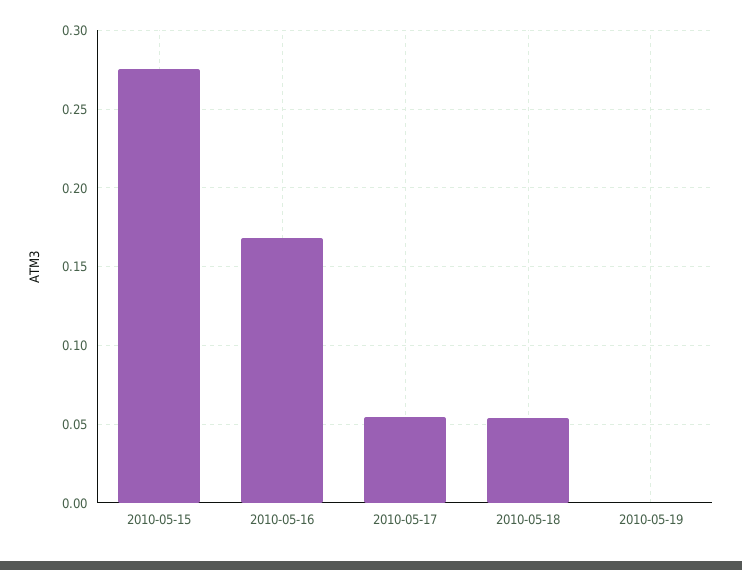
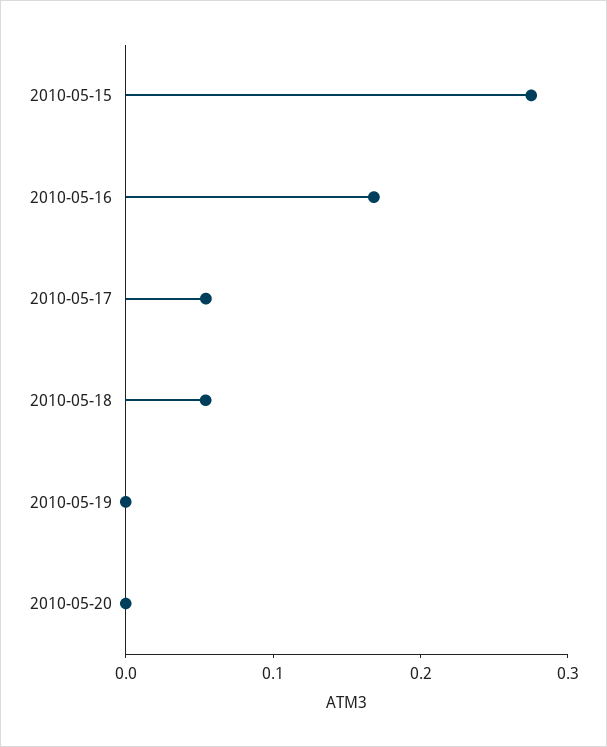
2010-05-20: none -> 0

